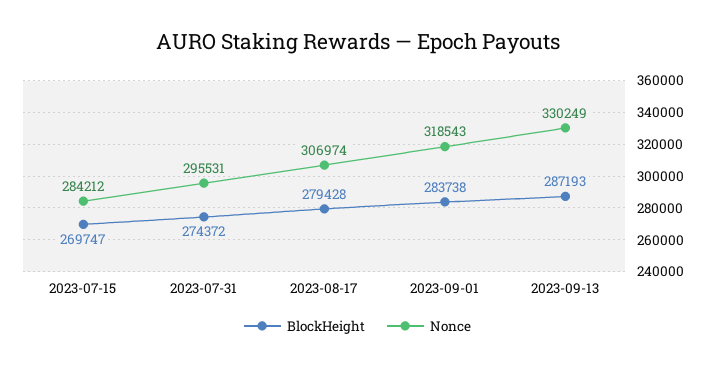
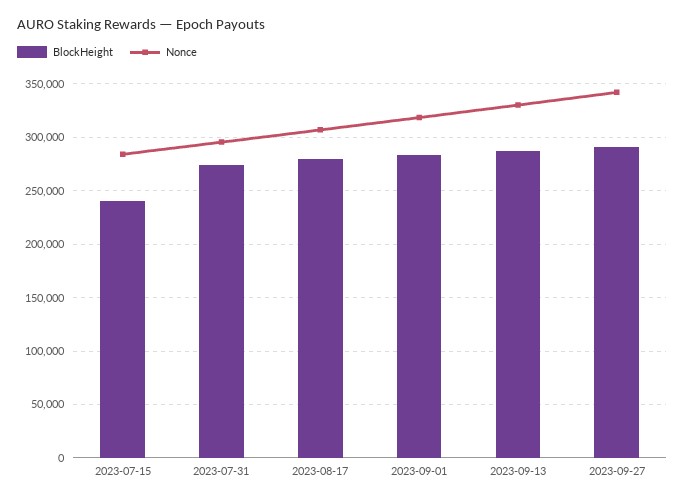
BlockHeight, 2023-07-15: 269747 -> 240000
BlockHeight, 2023-09-27: none -> 290000
Nonce, 2023-09-27: none -> 340000

